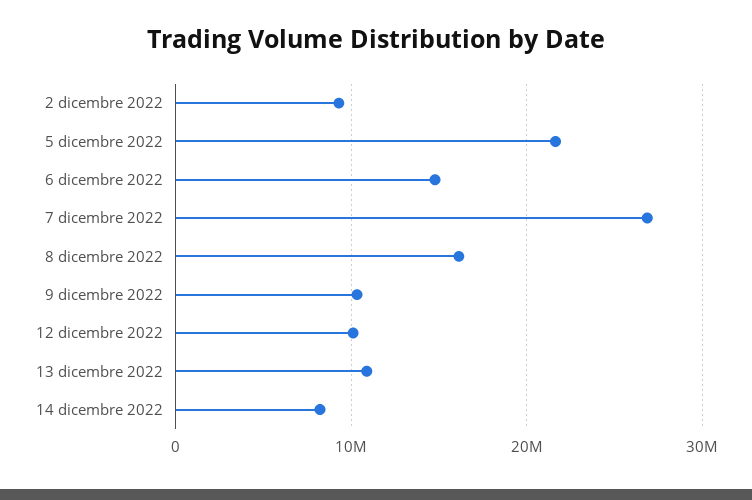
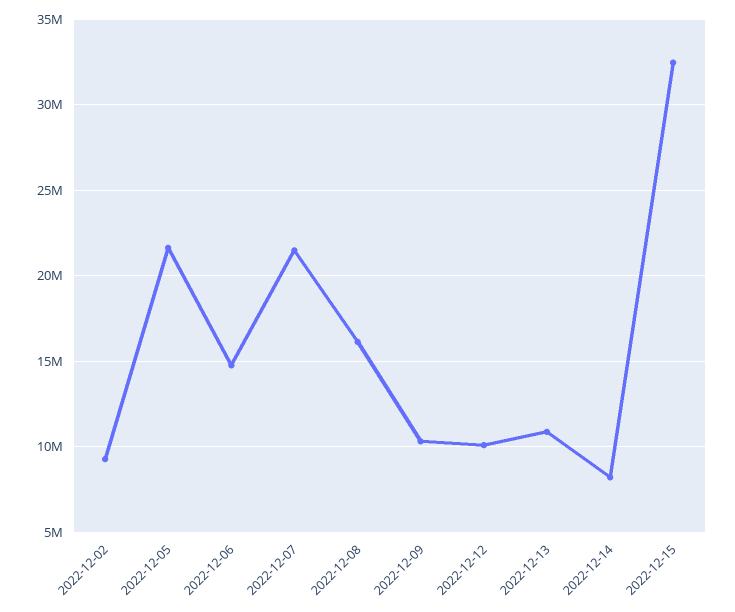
7 dicembre 2022: 27000000 -> 21500000
2022-12-15: none -> 32500000

